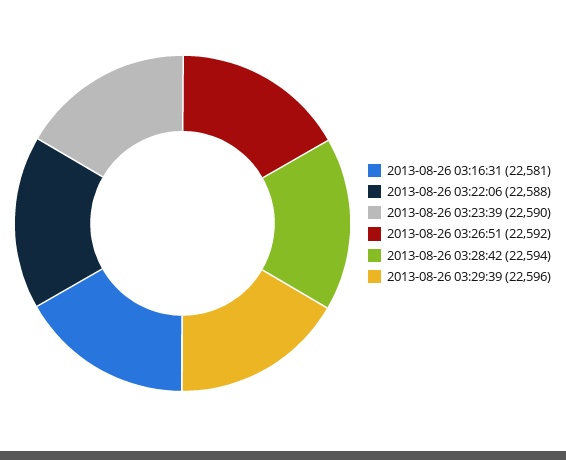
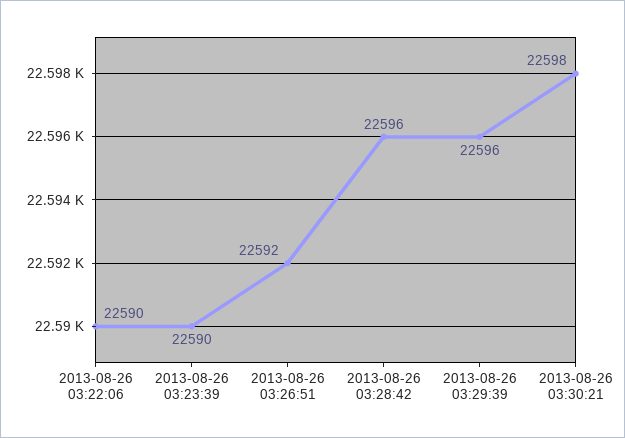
2013-08-26 03:16:31: 22581 -> none
2013-08-26 03:22:06: 22588 -> 22590
2013-08-26 03:28:42: 22594 -> 22596
2013-08-26 03:30:21: none -> 22598

